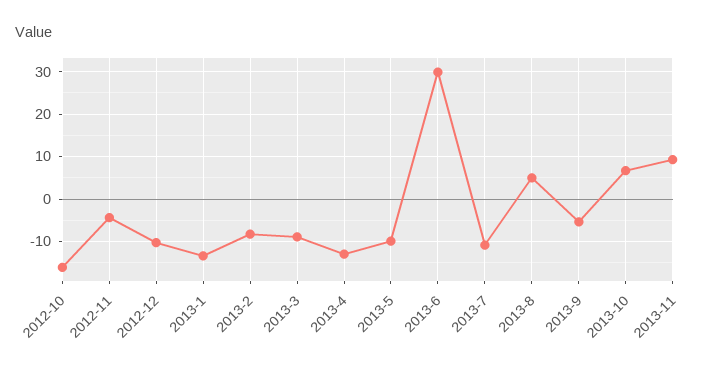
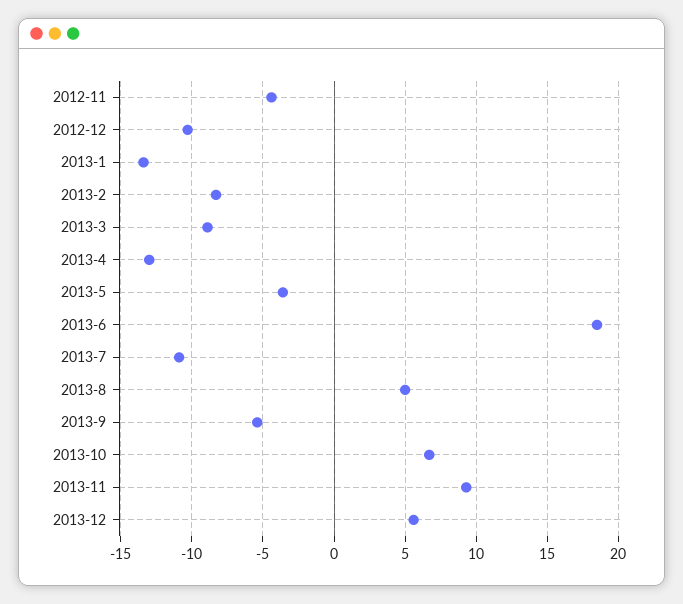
2012-10: -16 -> none
2013-5: -10 -> -3.5
2013-6: 30 -> 18.5
2013-12: none -> 5.5

